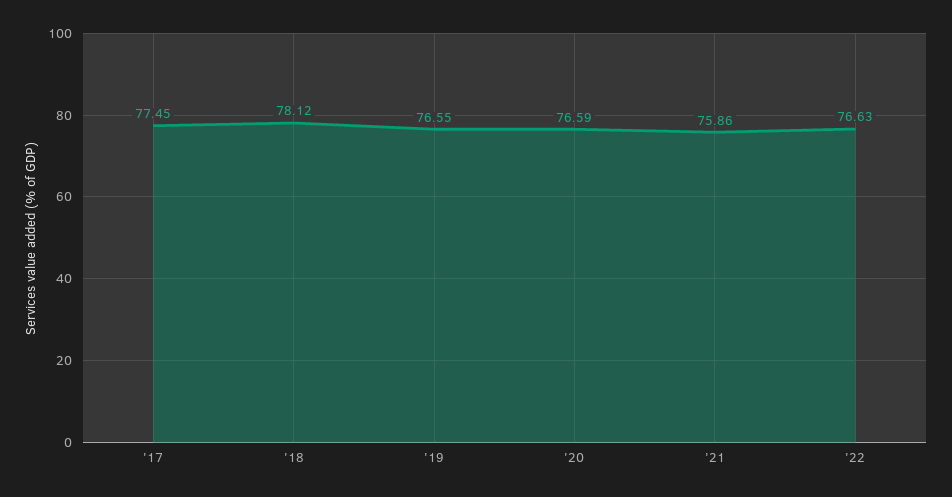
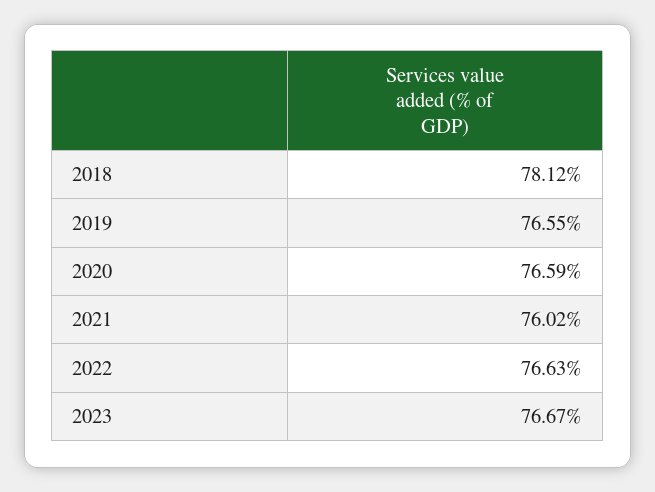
'17: 77.45 -> none
'21: 75.86 -> 76.02
2023: none -> 76.67

